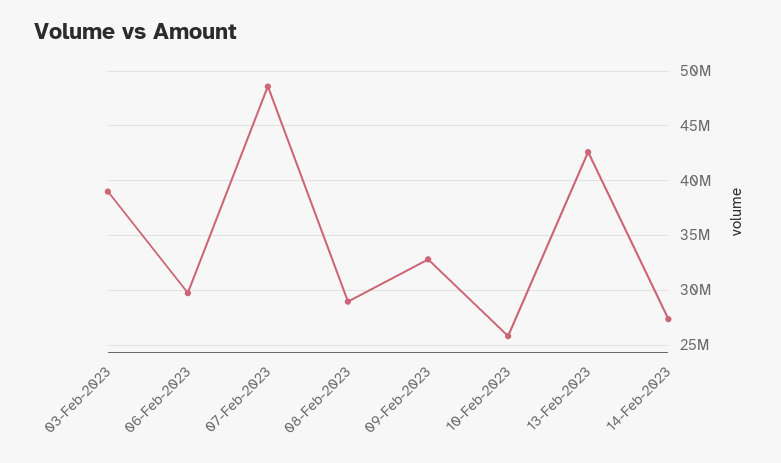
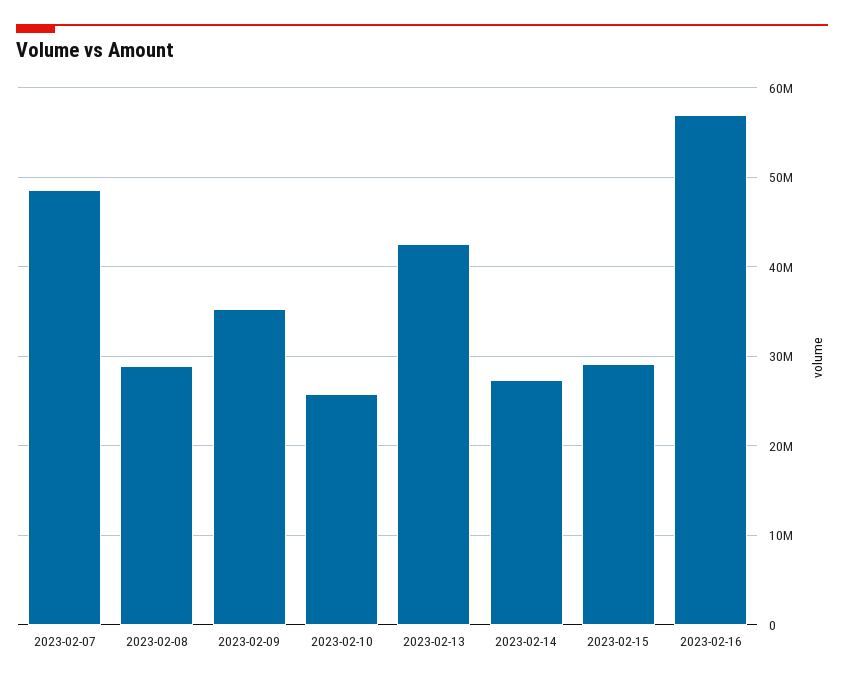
03-Feb-2023: 39000000 -> none
06-Feb-2023: 30000000 -> none
09-Feb-2023: 33000000 -> 35000000
2023-02-15: none -> 29000000
2023-02-16: none -> 57000000

